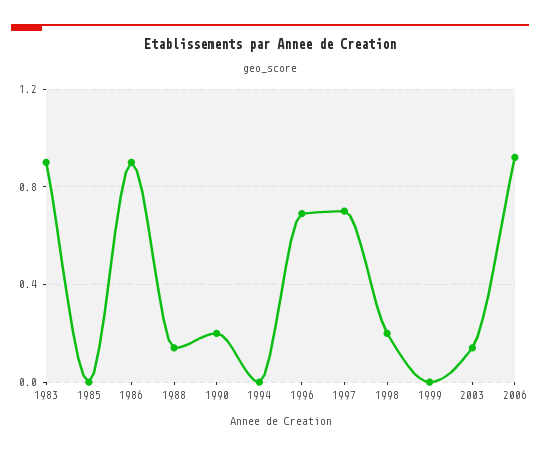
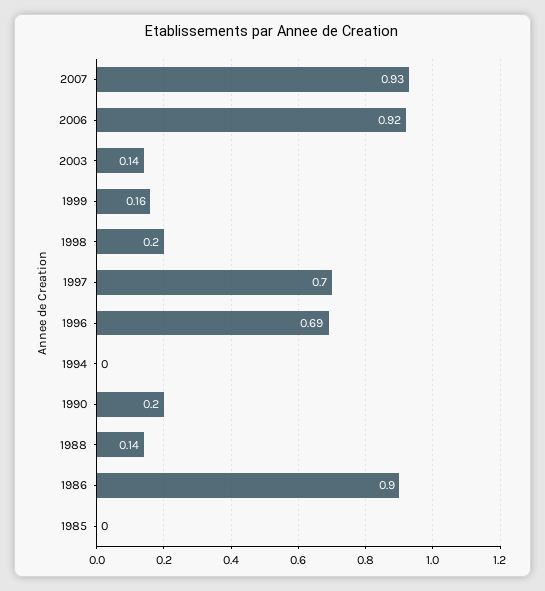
1983: 0.9 -> none
1999: 0 -> 0.16
2007: none -> 0.93

